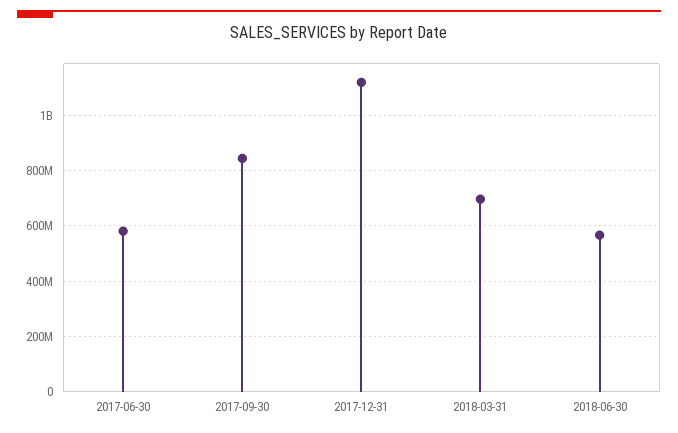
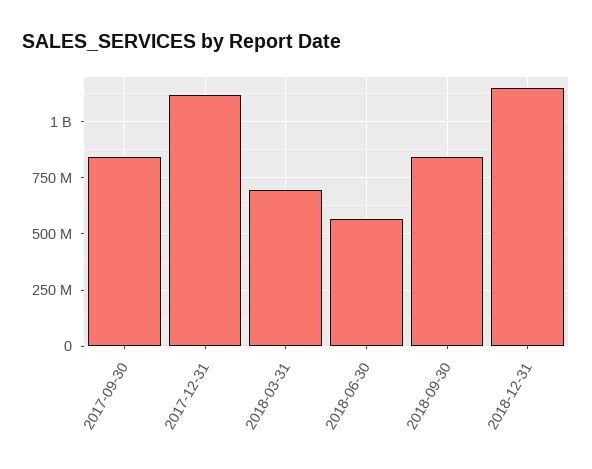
2017-06-30: 575000000 -> none
2018-09-30: none -> 850000000
2018-12-31: none -> 1150000000

